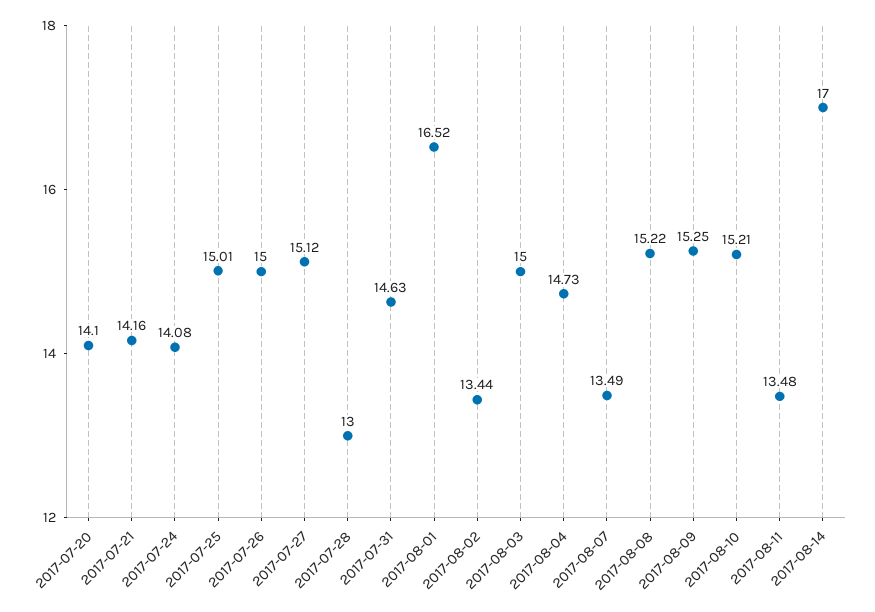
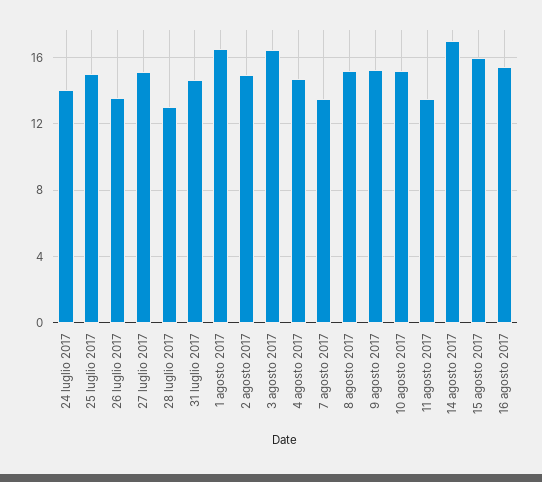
2017-07-20: 14.1 -> none
2017-07-21: 14.16 -> none
2017-07-26: 15 -> 13.5
2017-08-02: 13.44 -> 15
2017-08-03: 15 -> 16.5
15 agosto 2017: none -> 16
16 agosto 2017: none -> 15.5

